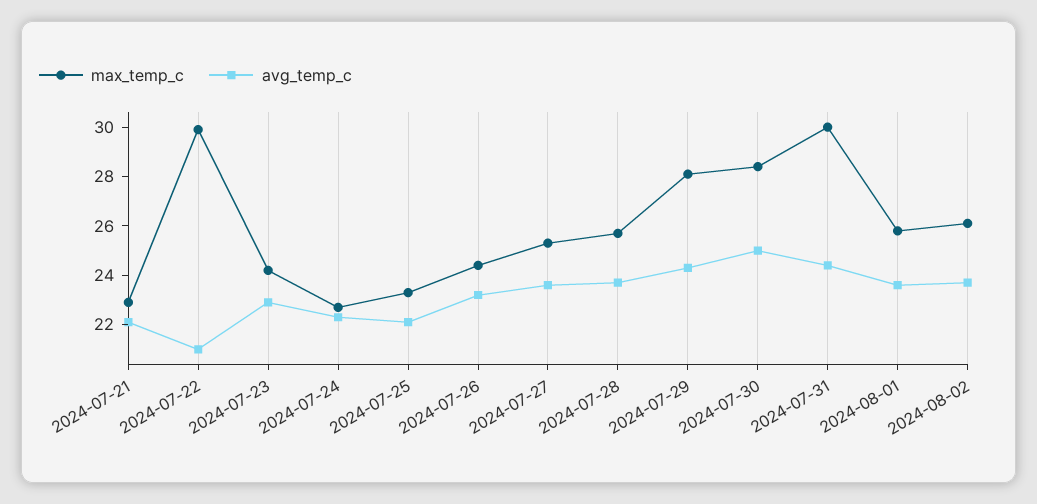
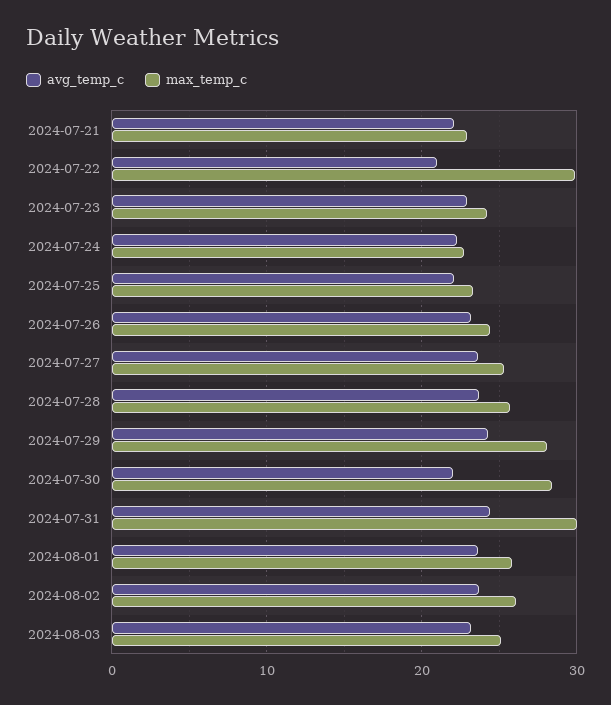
avg_temp_c, 2024-07-30: 25 -> 22
avg_temp_c, 2024-08-03: none -> 23
max_temp_c, 2024-08-03: none -> 25

